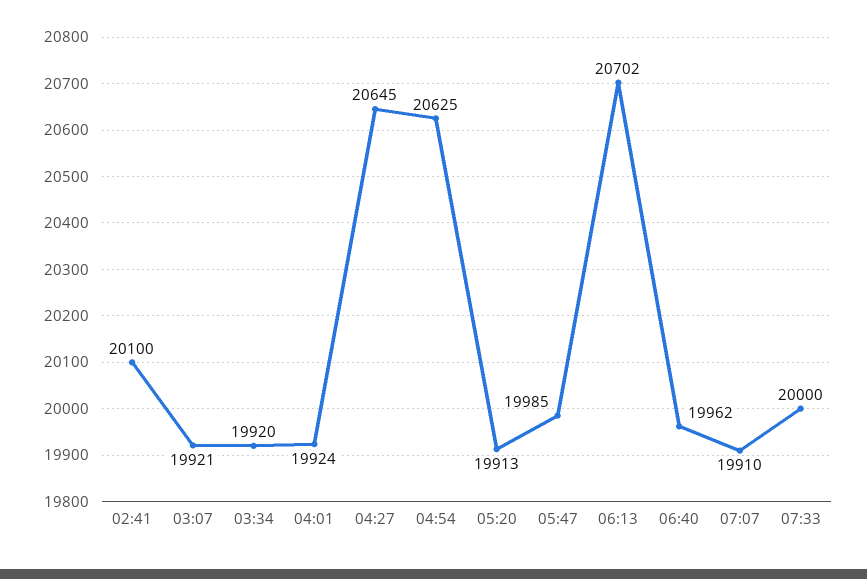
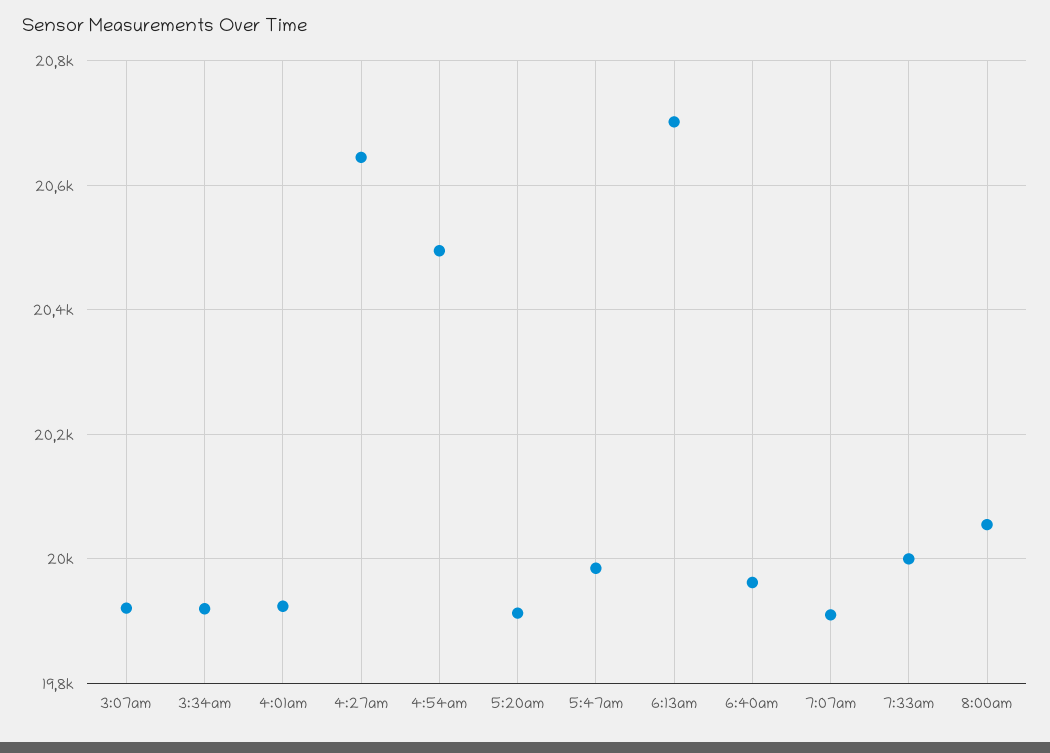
02:41: 20100 -> none
04:54: 20625 -> 20500
8:00am: none -> 20060

